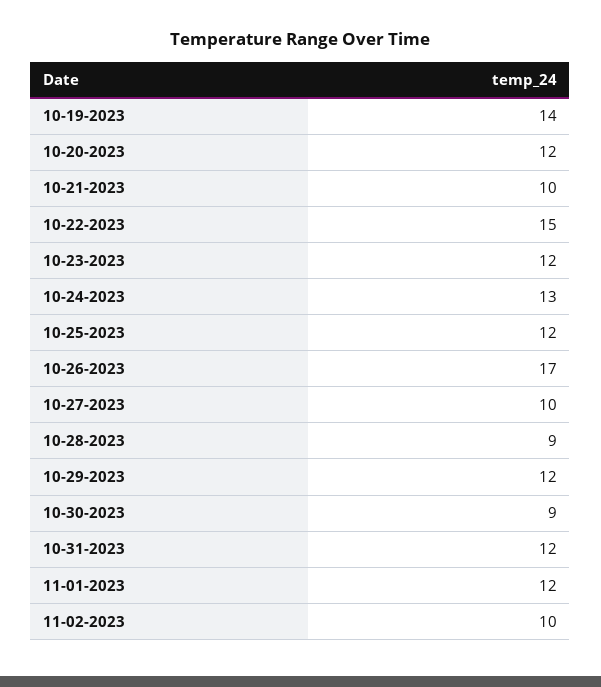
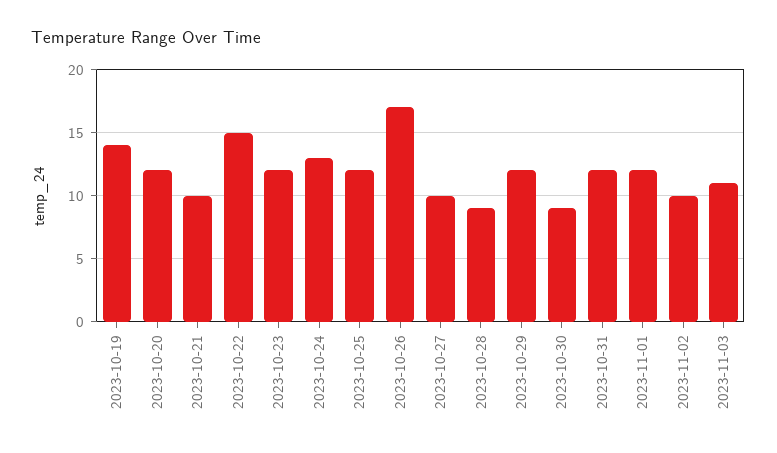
2023-11-03: none -> 11

